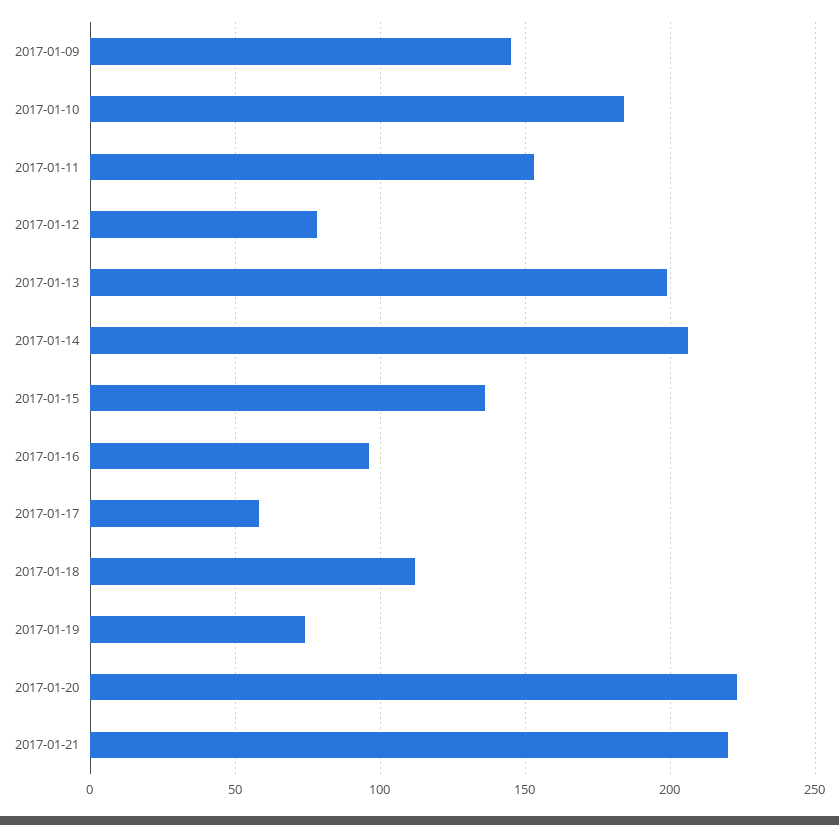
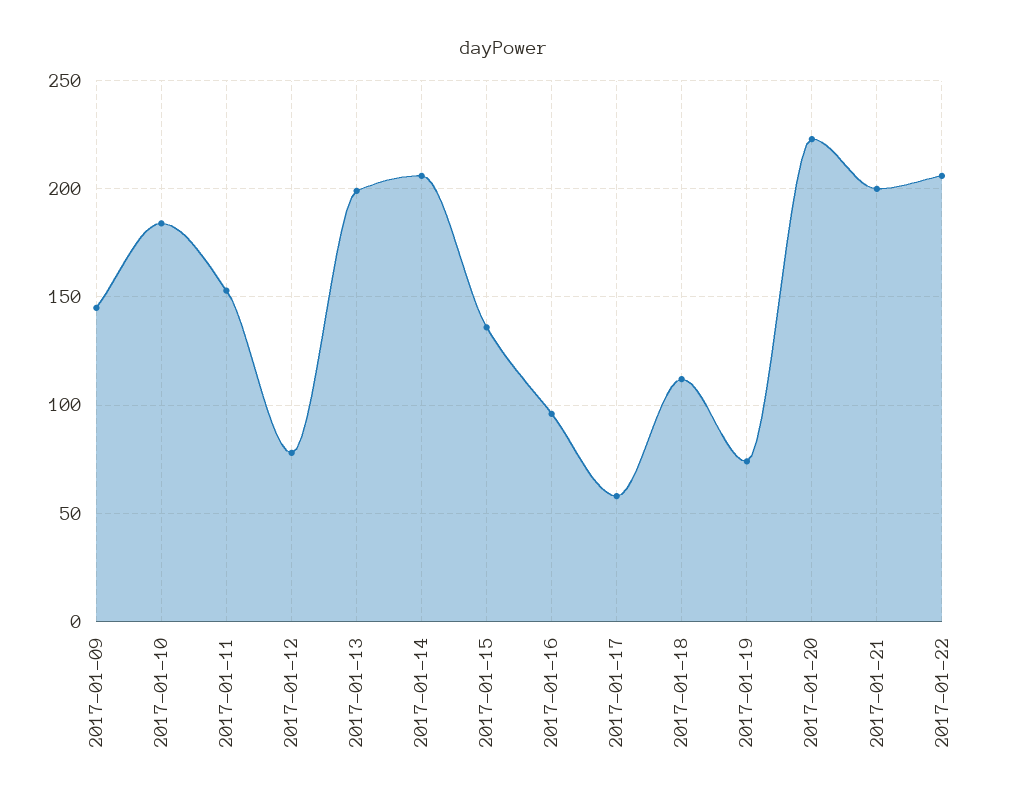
2017-01-21: 220 -> 200
2017-01-22: none -> 205

